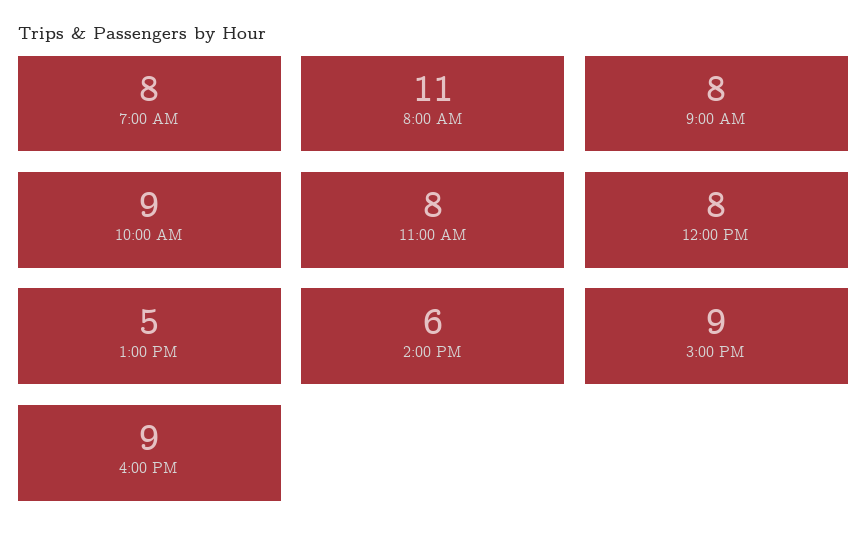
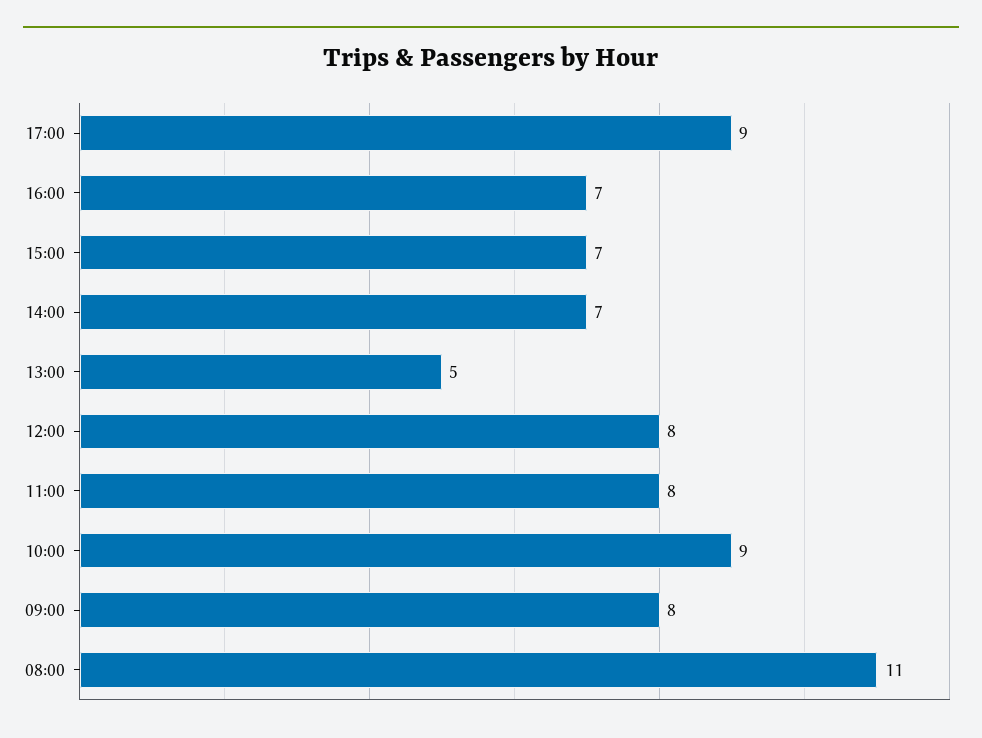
7:00 AM: 8 -> none
2:00 PM: 6 -> 7
3:00 PM: 9 -> 7
4:00 PM: 9 -> 7
17:00: none -> 9

